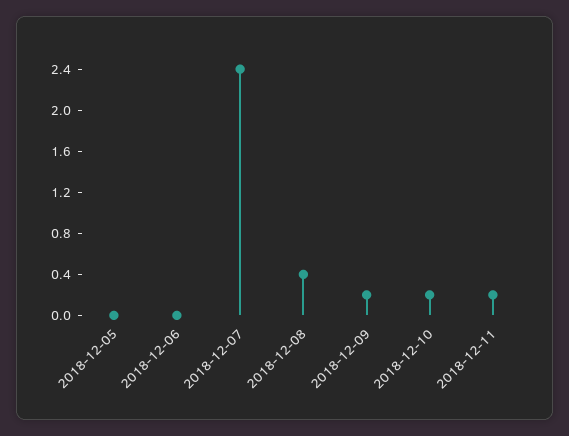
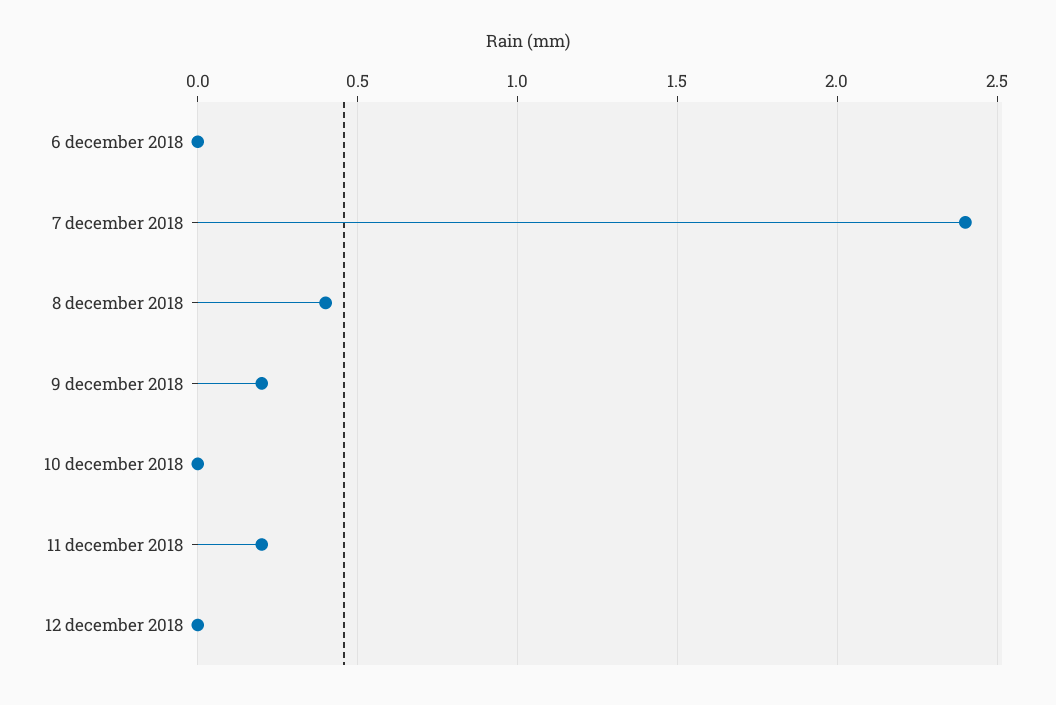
2018-12-05: 0 -> none
2018-12-10: 0.2 -> 0
12 december 2018: none -> 0

